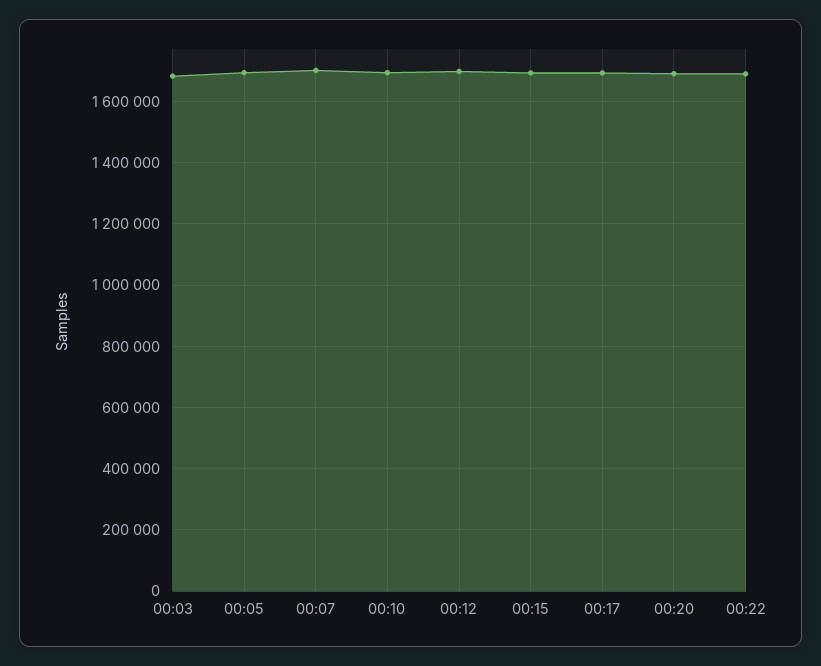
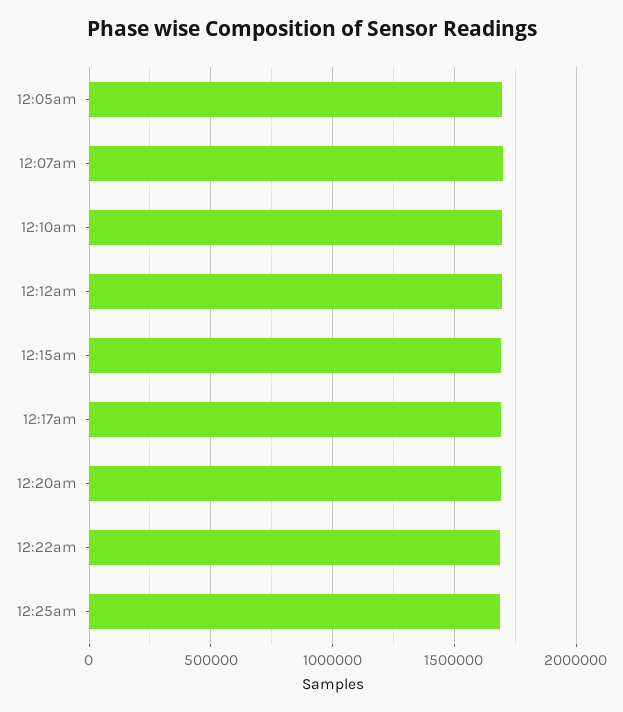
00:03: 1680000 -> none
12:25am: none -> 1700000

